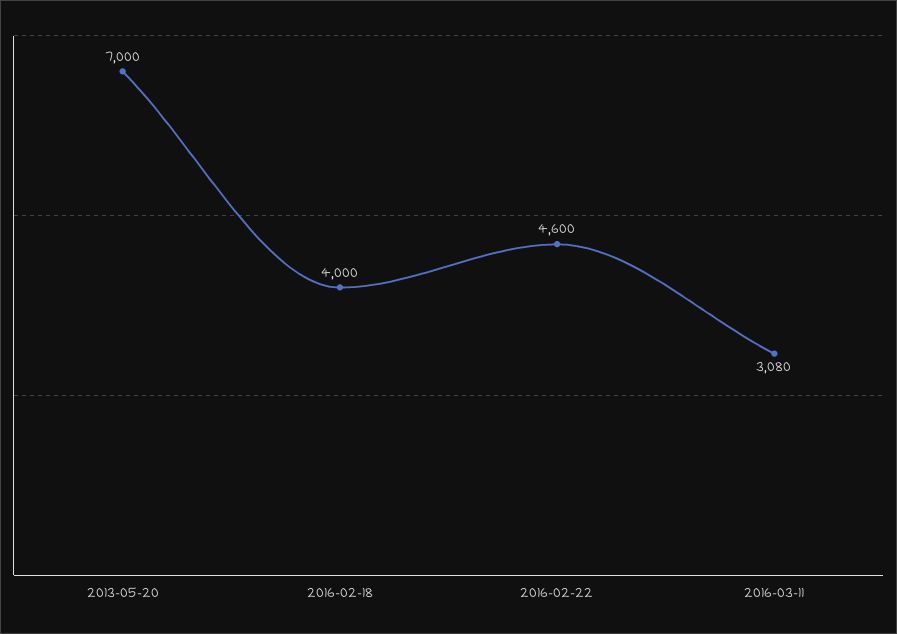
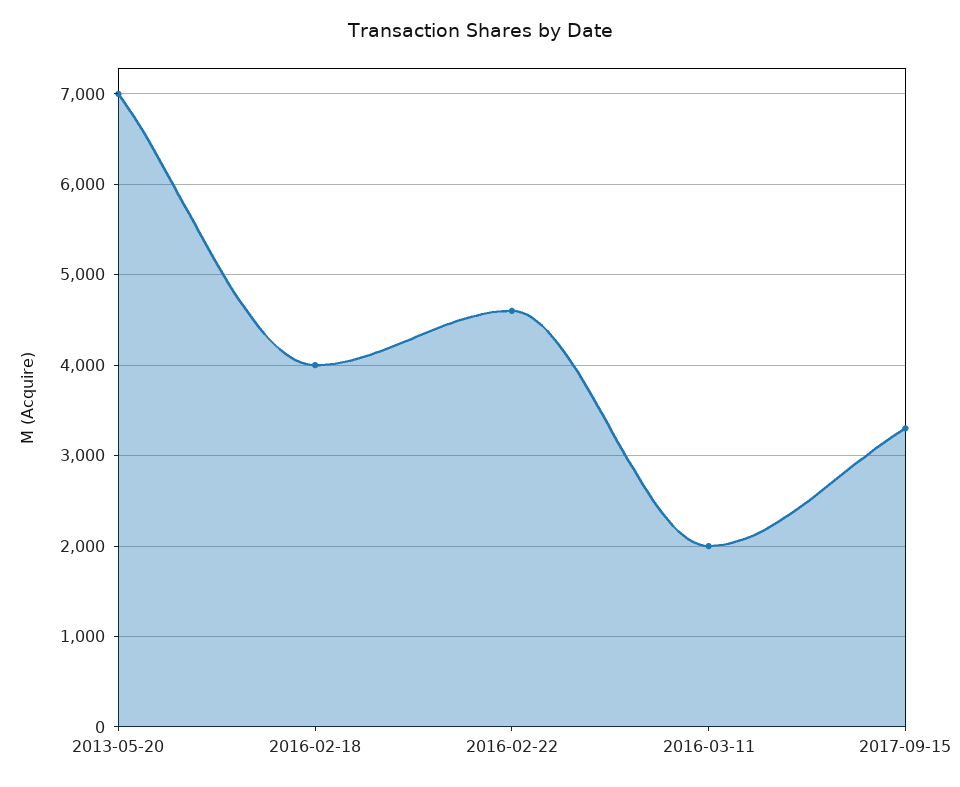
2016-03-11: 3080 -> 2000
2017-09-15: none -> 3300

